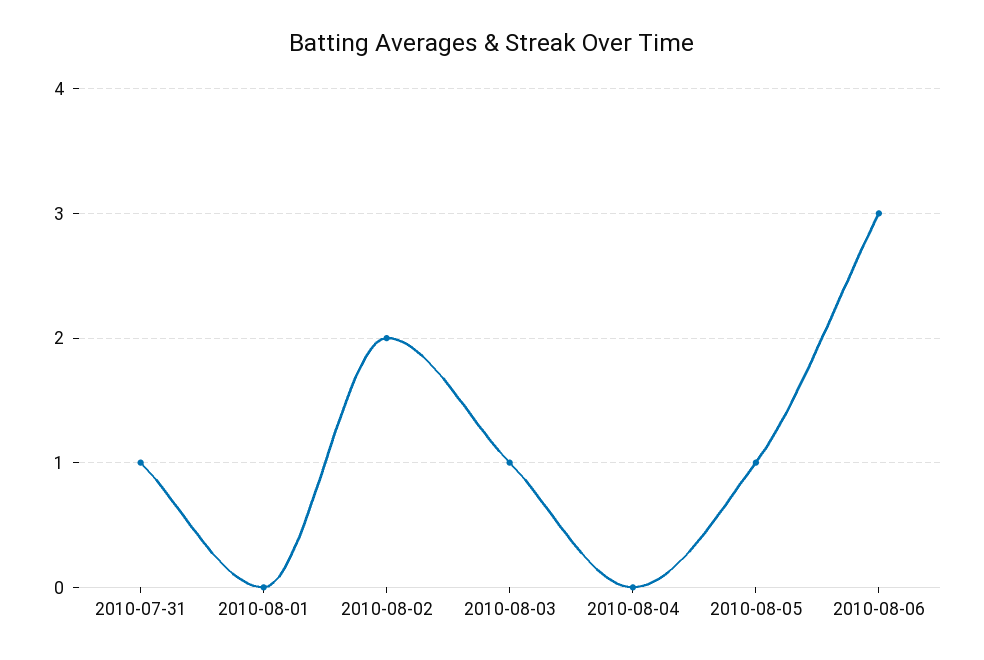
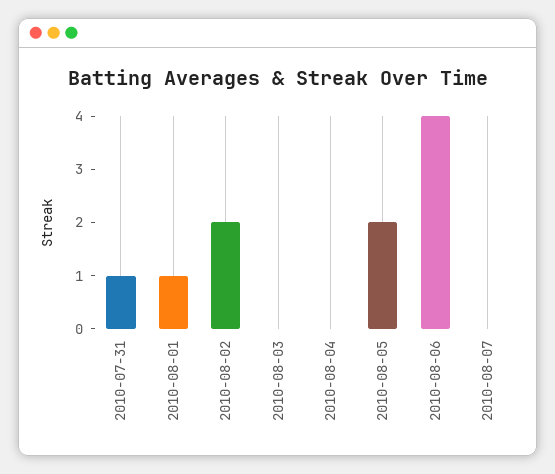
2010-08-01: 0 -> 1
2010-08-03: 1 -> 0
2010-08-05: 1 -> 2
2010-08-06: 3 -> 4
2010-08-07: none -> 0

